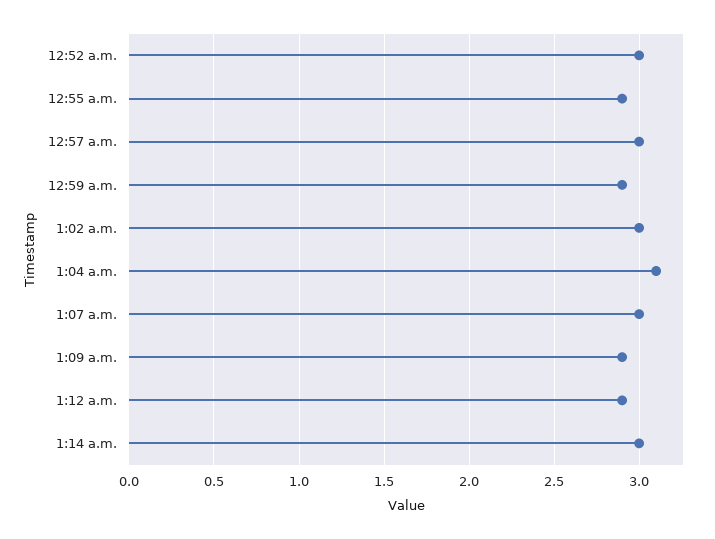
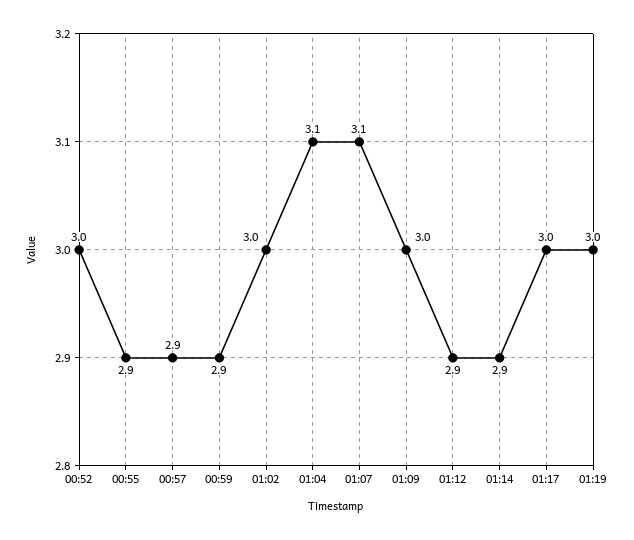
12:57 a.m.: 3 -> 2.9
1:07 a.m.: 3 -> 3.1
1:09 a.m.: 2.9 -> 3
1:14 a.m.: 3 -> 2.9
01:17: none -> 3
01:19: none -> 3

